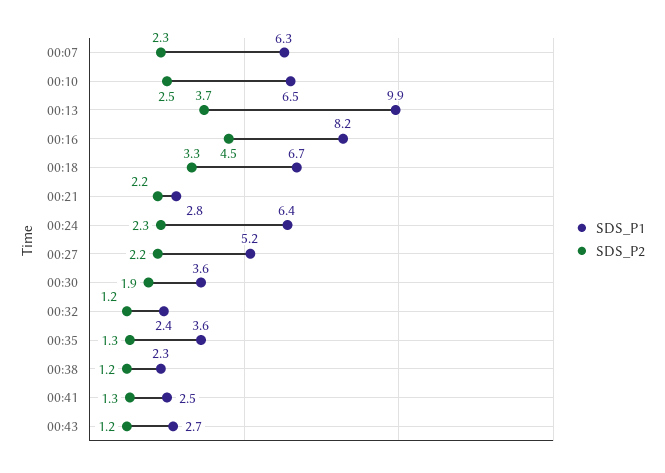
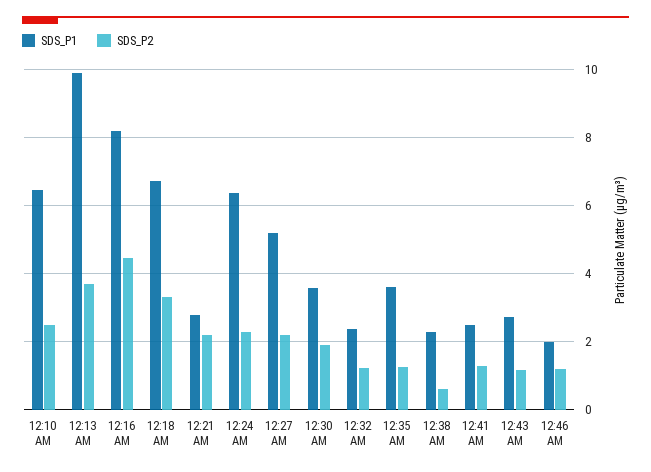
SDS_P1, 00:07: 6.3 -> none
SDS_P2, 00:07: 2.3 -> none
SDS_P2, 00:38: 1.2 -> 0.6
SDS_P1, 12:46 AM: none -> 2
SDS_P2, 12:46 AM: none -> 1.2

